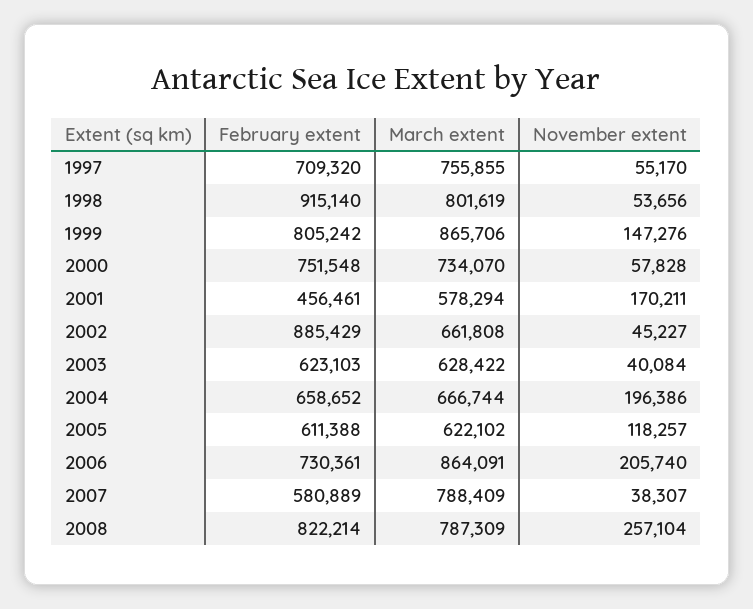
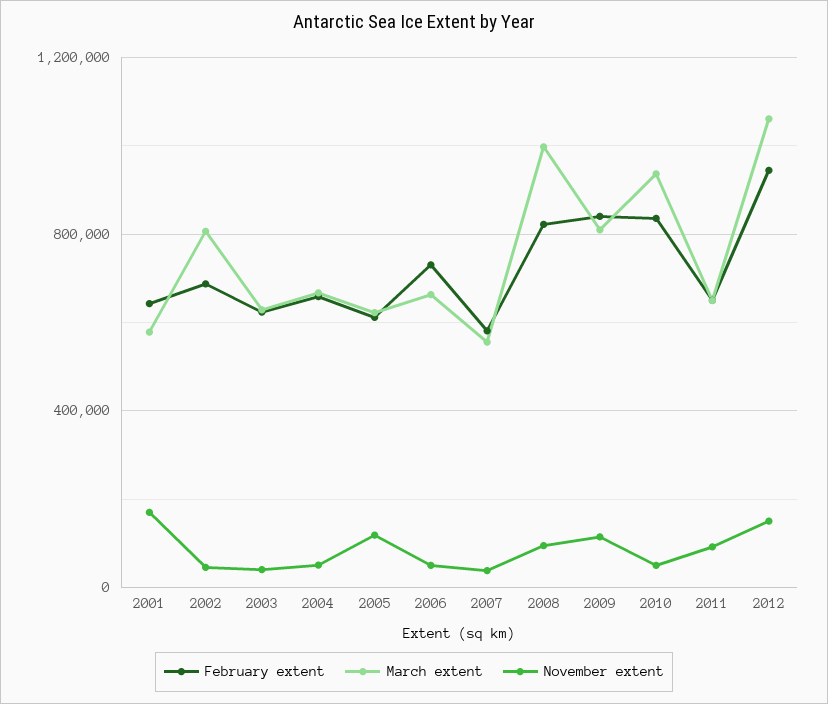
February extent, 1997: 709320 -> none
March extent, 1997: 755855 -> none
November extent, 1997: 55170 -> none
February extent, 1998: 915140 -> none
March extent, 1998: 801619 -> none
November extent, 1998: 53656 -> none
February extent, 1999: 805242 -> none
March extent, 1999: 865706 -> none
November extent, 1999: 147276 -> none
February extent, 2000: 751548 -> none
March extent, 2000: 734070 -> none
November extent, 2000: 57828 -> none
February extent, 2001: 456461 -> 650000
February extent, 2002: 885429 -> 700000
March extent, 2002: 661808 -> 800000
November extent, 2004: 196386 -> 50000
March extent, 2006: 864091 -> 650000
November extent, 2006: 205740 -> 50000
March extent, 2007: 788409 -> 550000
March extent, 2008: 787309 -> 1000000
November extent, 2008: 257104 -> 100000
February extent, 2009: none -> 850000
March extent, 2009: none -> 800000
November extent, 2009: none -> 100000
February extent, 2010: none -> 850000
March extent, 2010: none -> 950000
November extent, 2010: none -> 50000
February extent, 2011: none -> 650000
March extent, 2011: none -> 650000
November extent, 2011: none -> 100000
February extent, 2012: none -> 950000
March extent, 2012: none -> 1050000
November extent, 2012: none -> 150000

